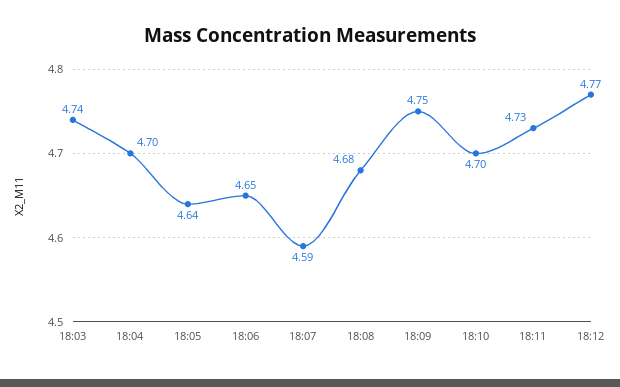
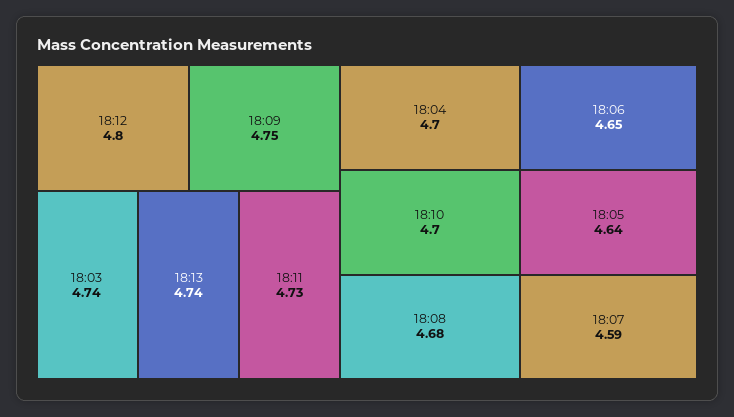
18:12: 4.77 -> 4.8
18:13: none -> 4.74

